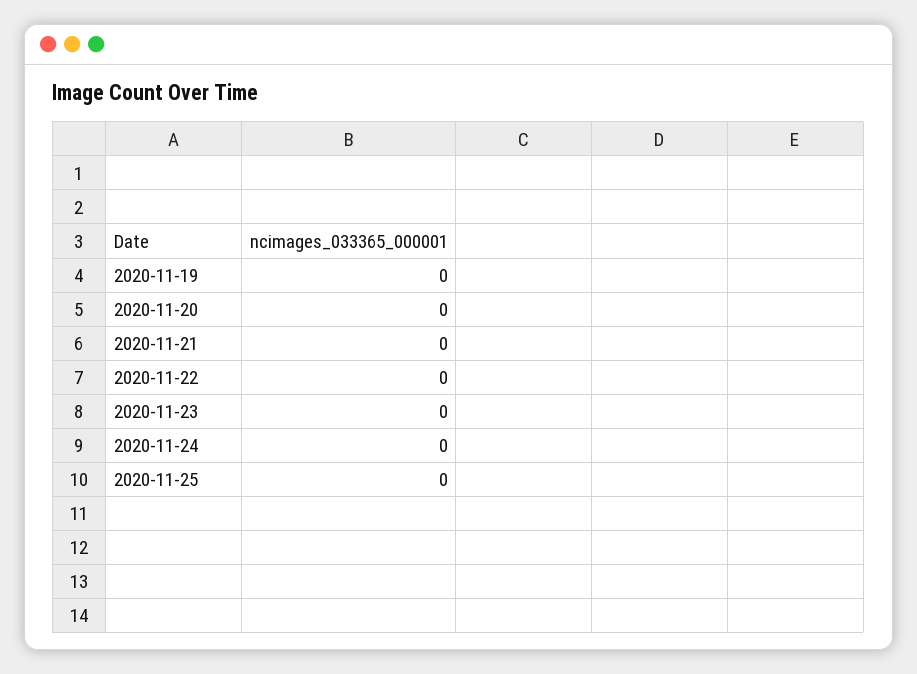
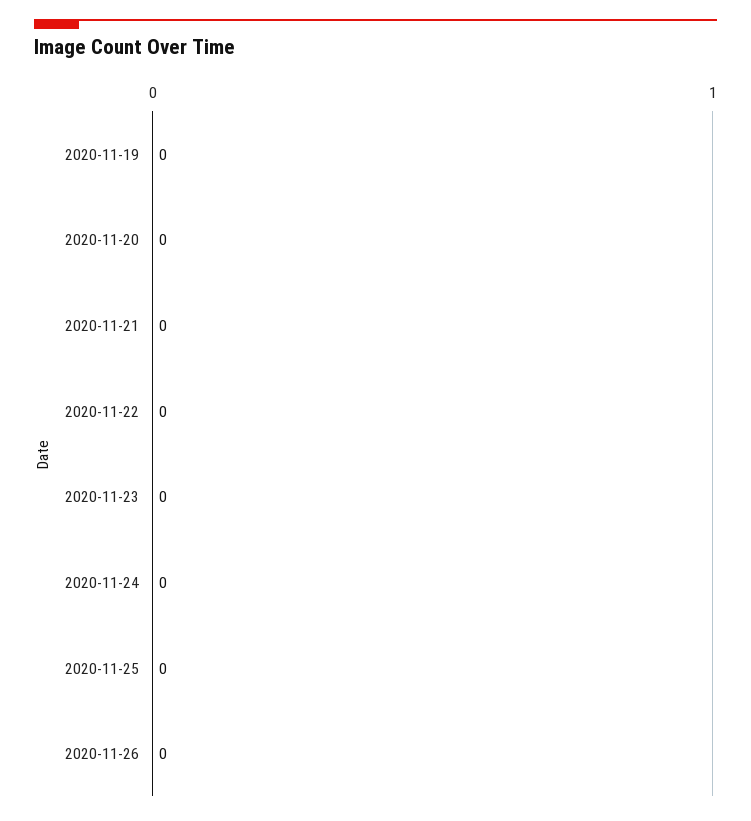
2020-11-26: none -> 0

